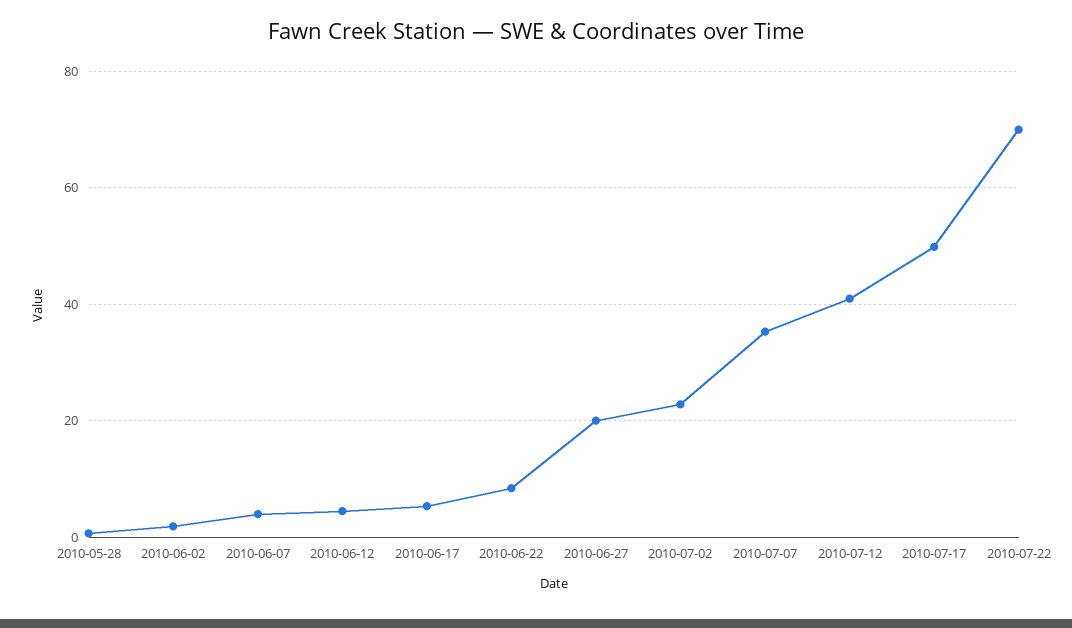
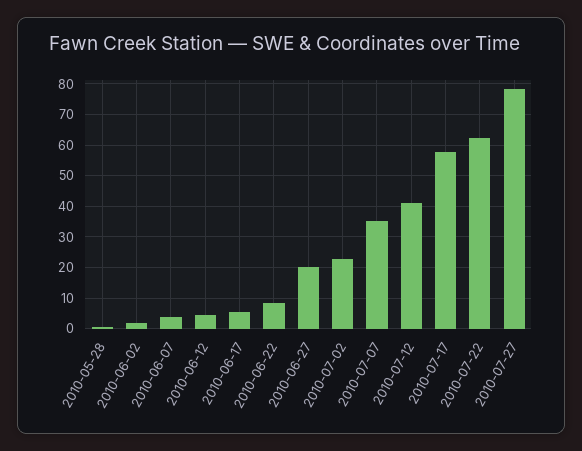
2010-07-17: 50 -> 58
2010-07-22: 70 -> 62
2010-07-27: none -> 78

